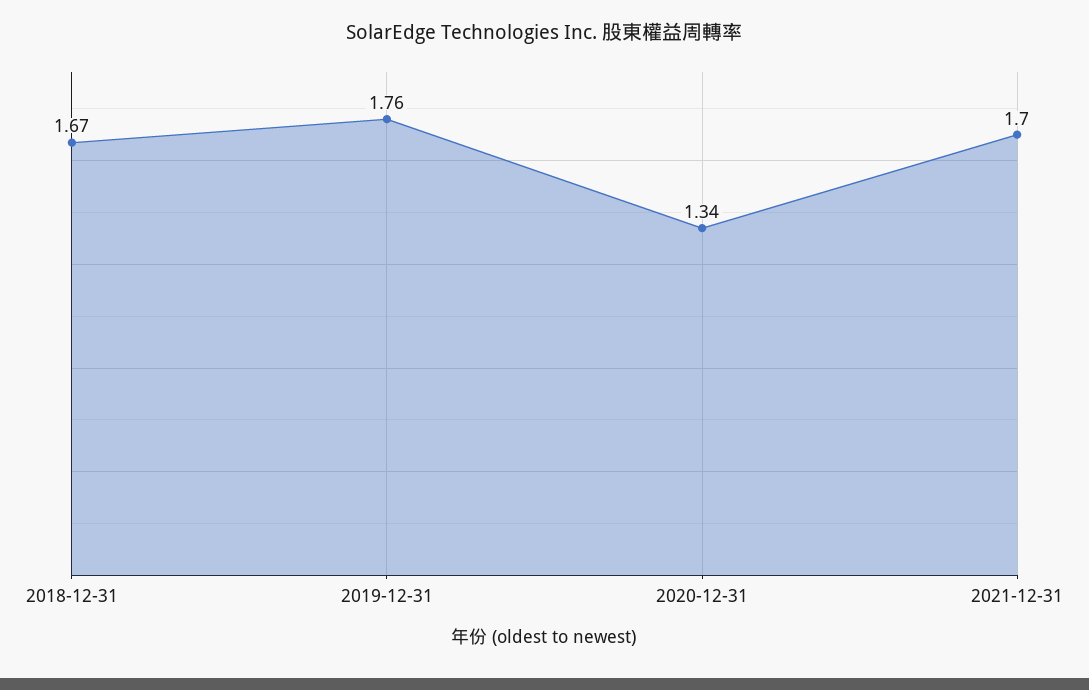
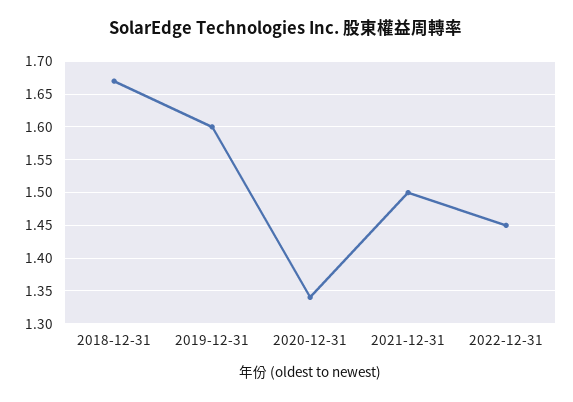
2019-12-31: 1.76 -> 1.6
2021-12-31: 1.7 -> 1.5
2022-12-31: none -> 1.45

